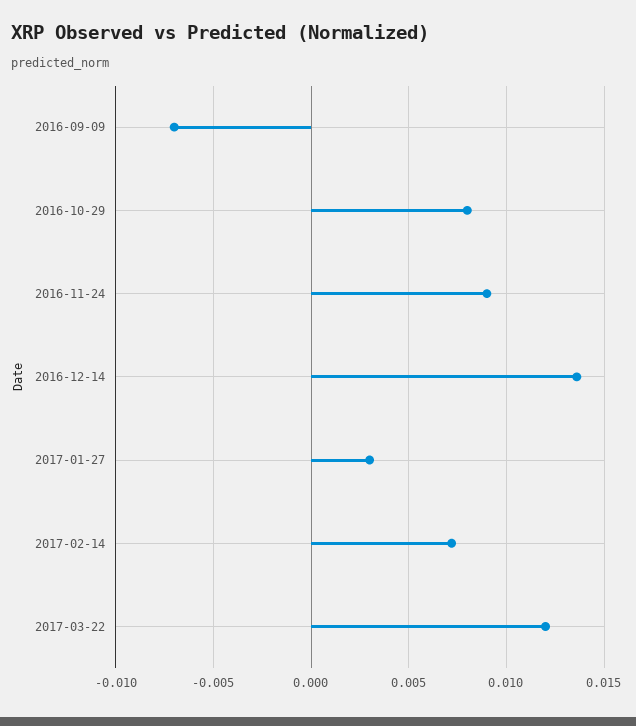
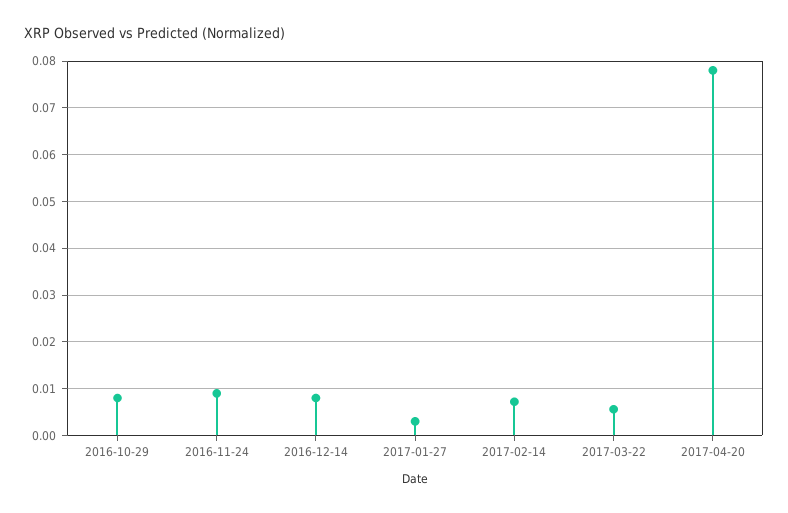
2016-09-09: -0.007 -> none
2016-12-14: 0.0135 -> 0.008
2017-03-22: 0.012 -> 0.006
2017-04-20: none -> 0.078

